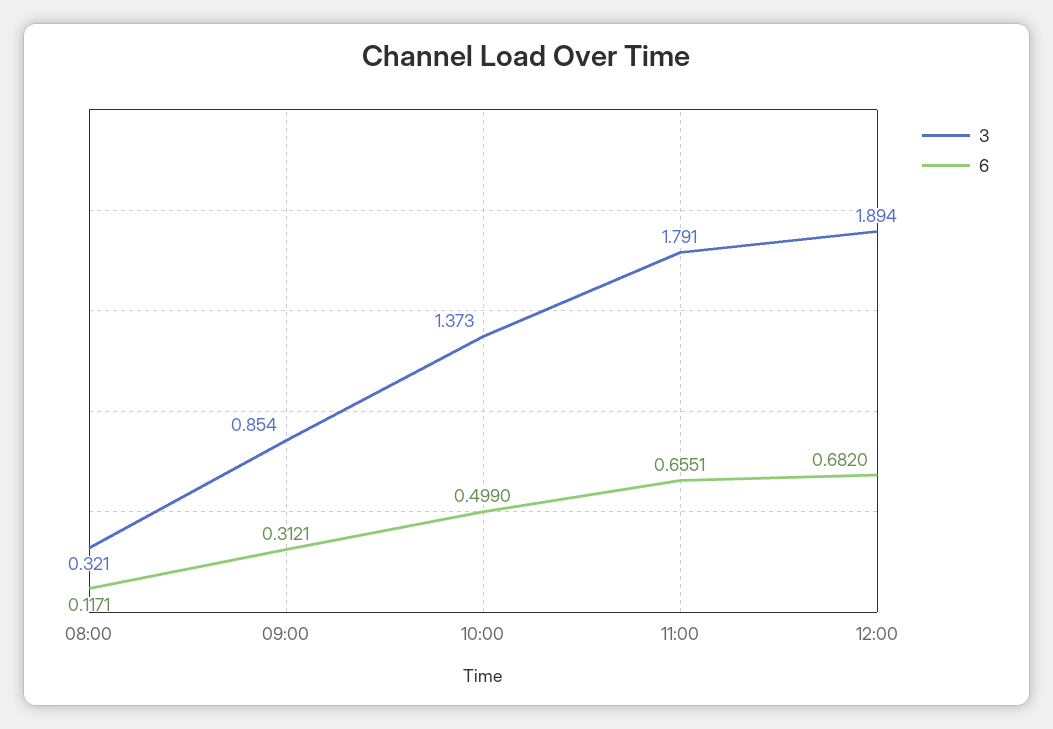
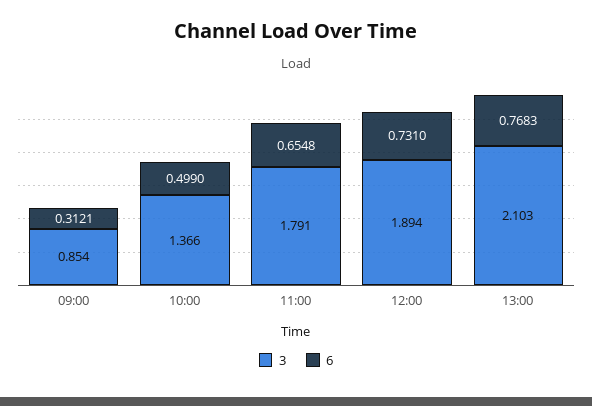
3, 08:00: 0.321 -> none
6, 08:00: 0.1171 -> none
3, 10:00: 1.373 -> 1.366
6, 11:00: 0.6551 -> 0.6548
6, 12:00: 0.682 -> 0.731
3, 13:00: none -> 2.103
6, 13:00: none -> 0.7683

